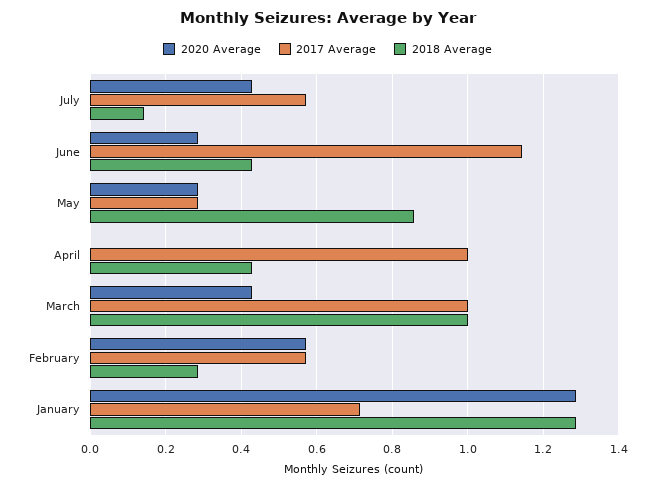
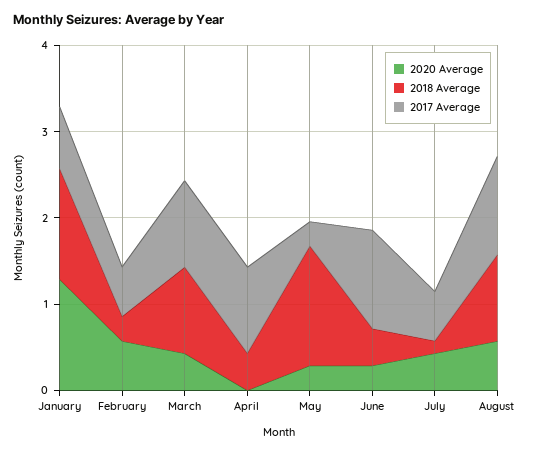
2018 Average, May: 0.86 -> 1.4
2020 Average, August: none -> 0.6
2018 Average, August: none -> 1
2017 Average, August: none -> 1.2

